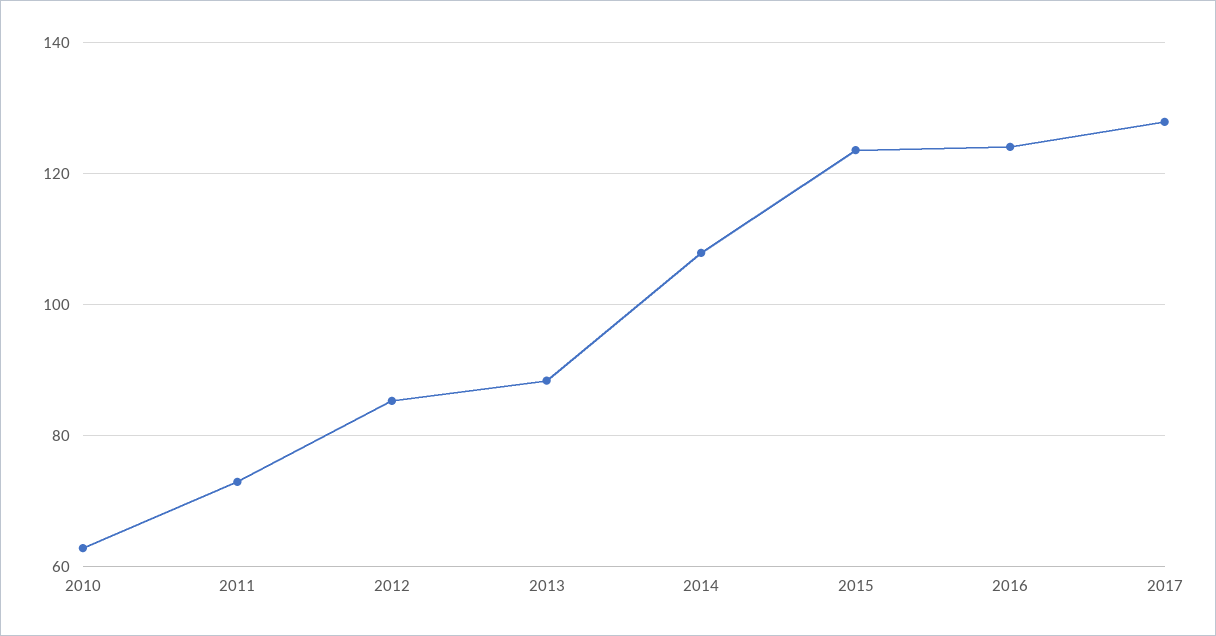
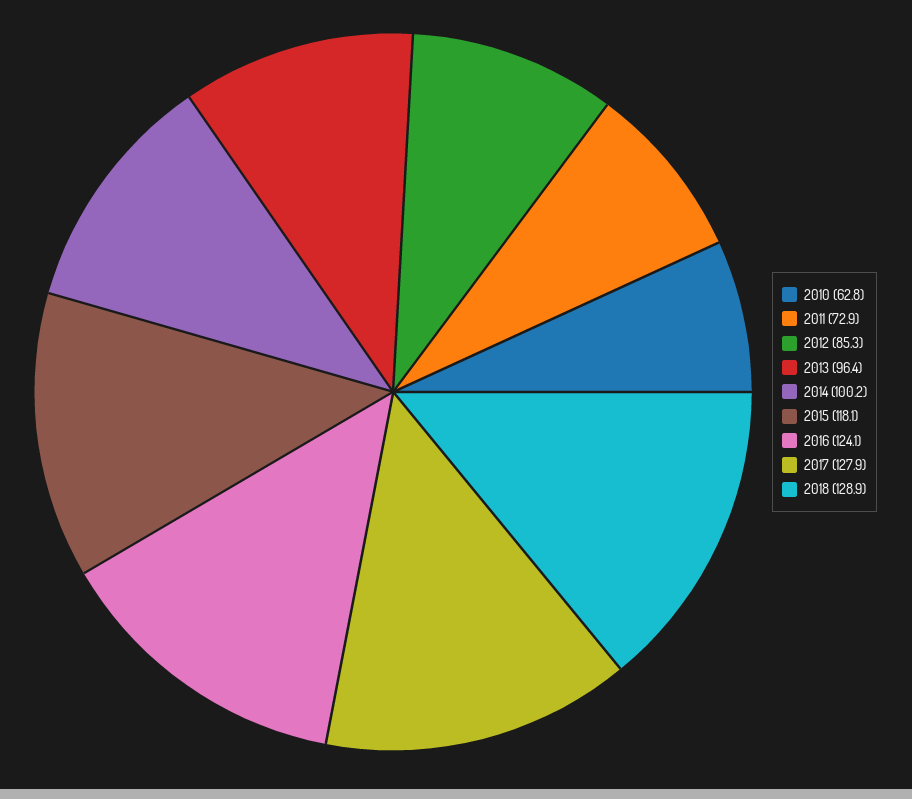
2013: 88 -> 96.4
2014: 108 -> 100.2
2015: 124 -> 118.1
2018: none -> 128.9

